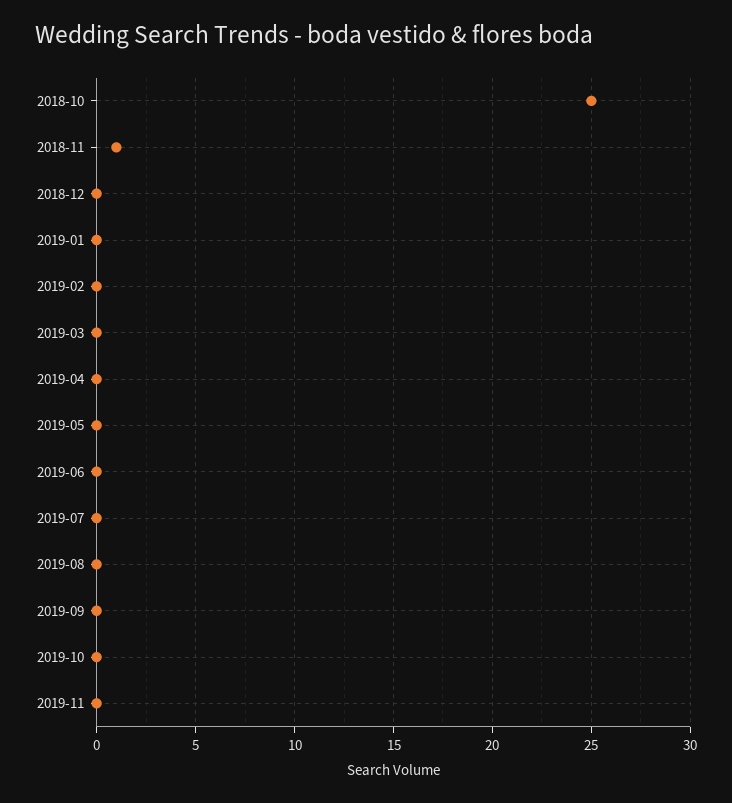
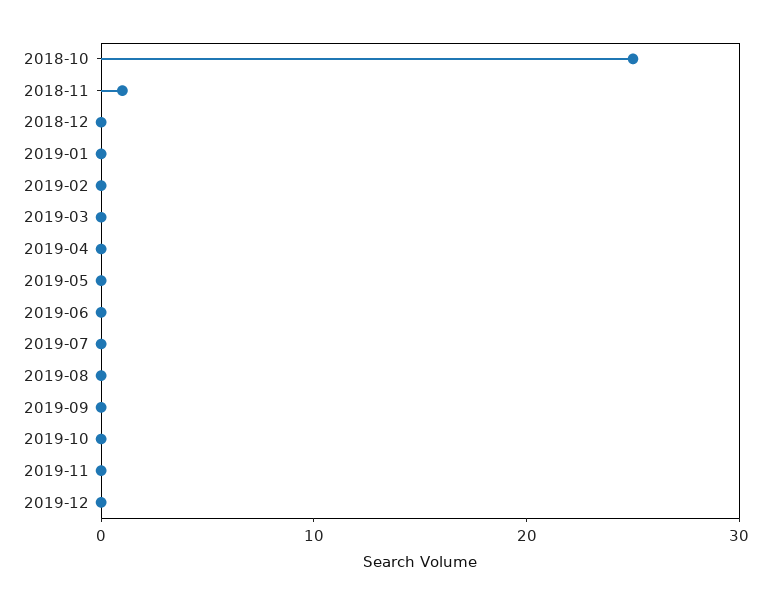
2019-12: none -> 0

